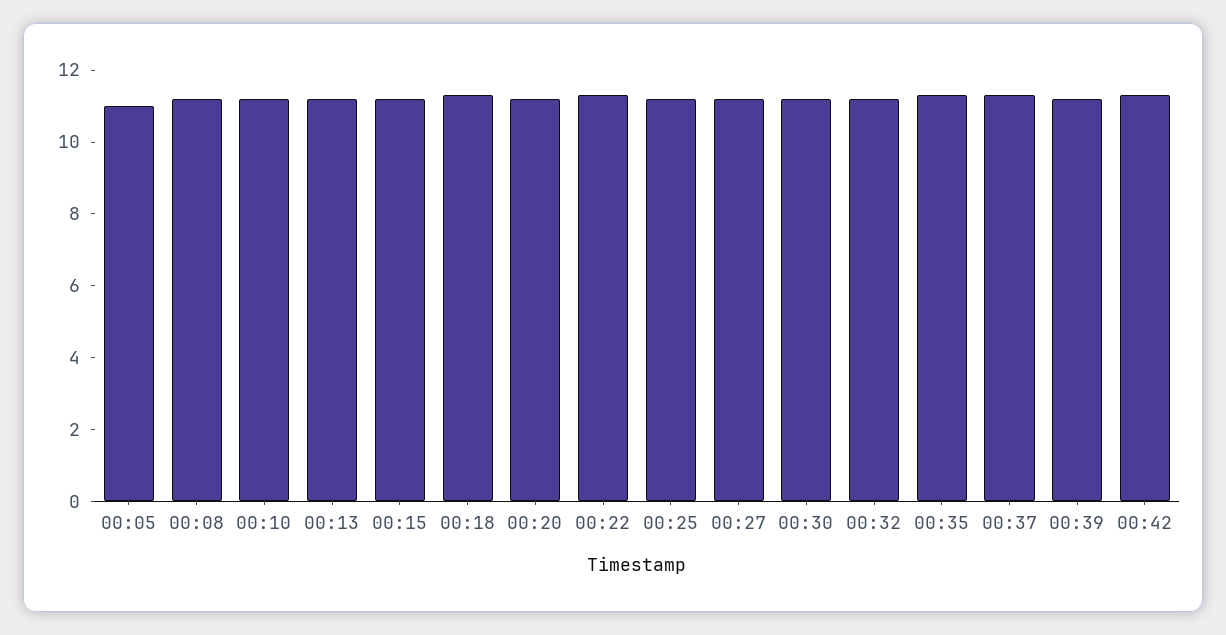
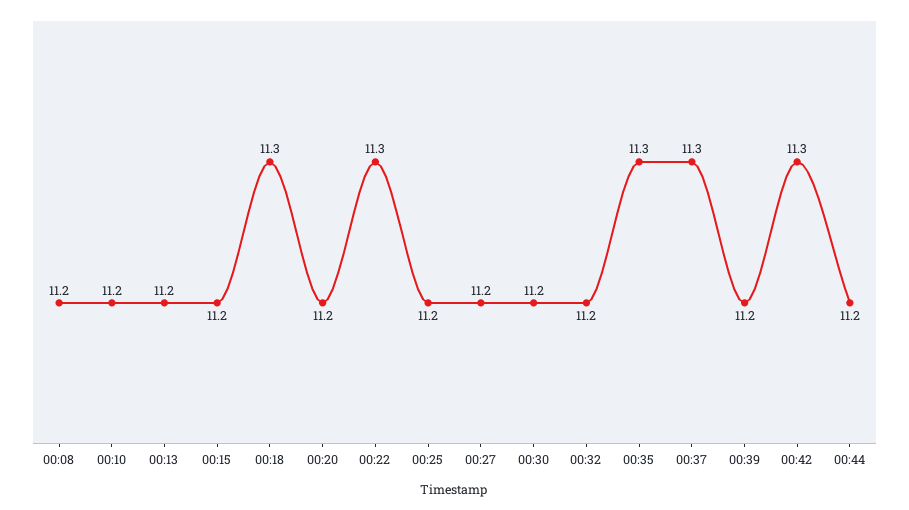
00:05: 11 -> none
00:44: none -> 11.2

